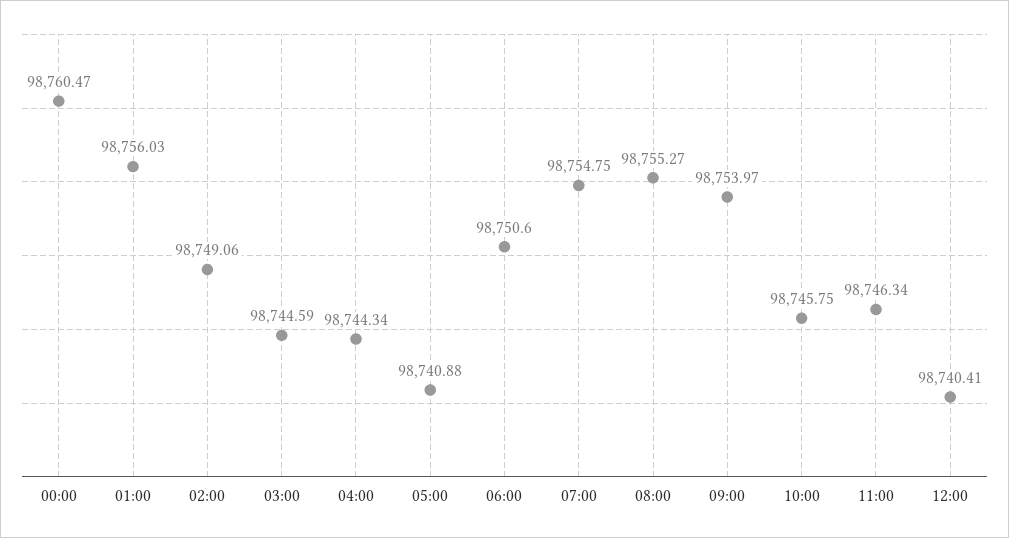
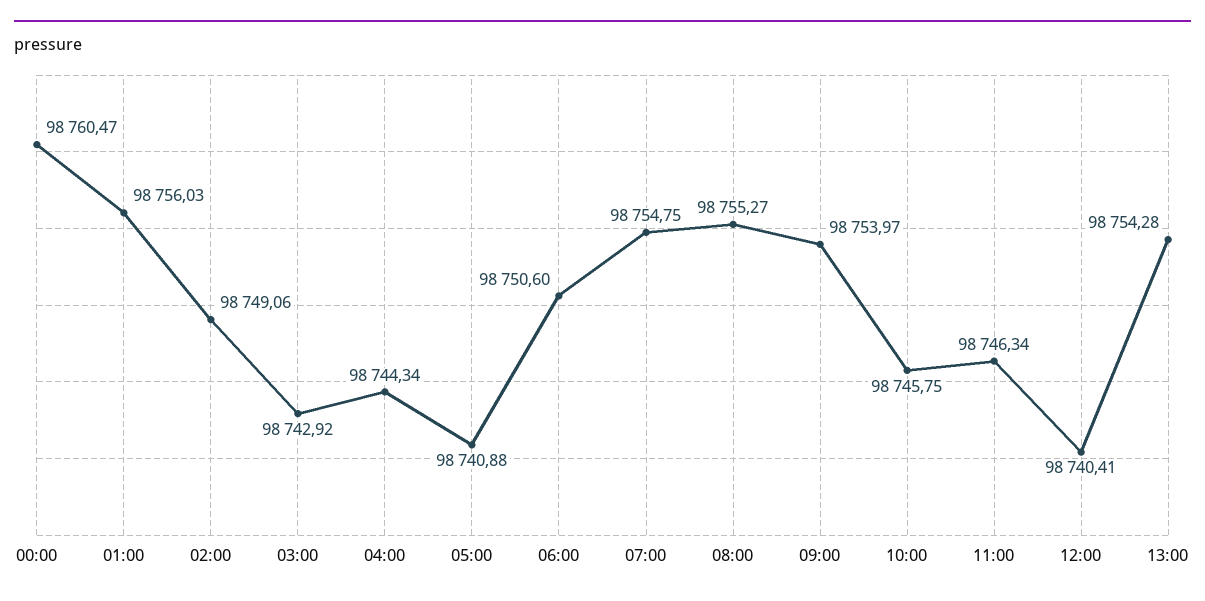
03:00: 98744.59 -> 98742.92
13:00: none -> 98754.28

